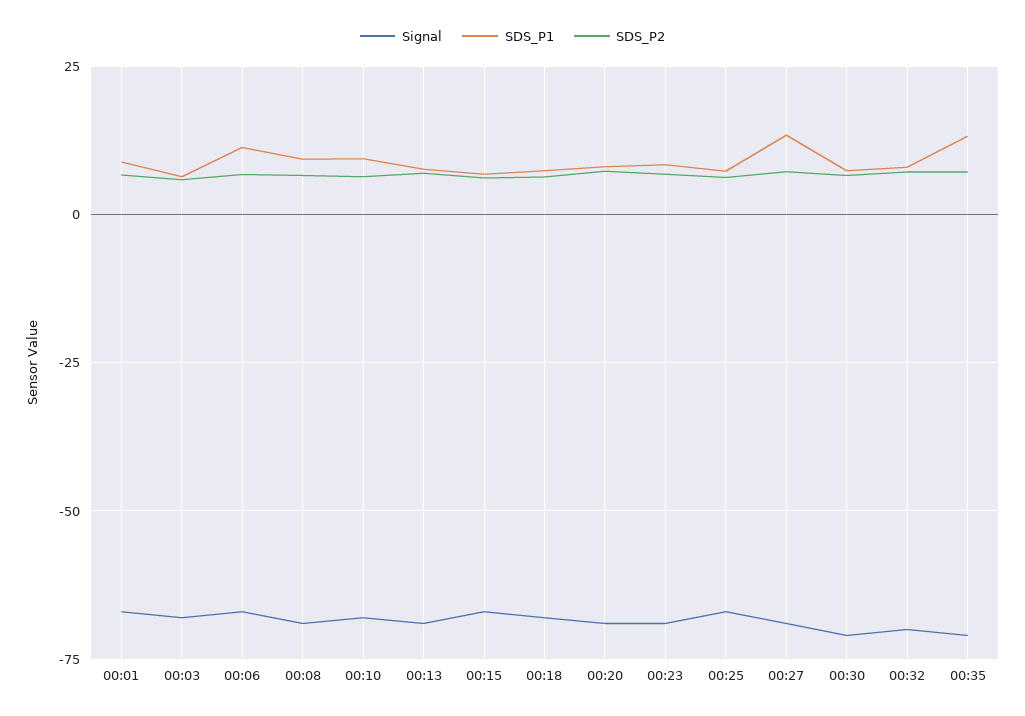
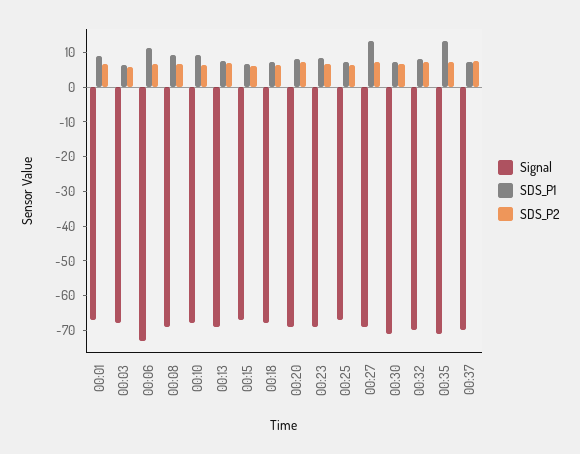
Signal, 00:06: -67.5 -> -72.5
Signal, 00:37: none -> -70
SDS_P1, 00:37: none -> 7.5
SDS_P2, 00:37: none -> 7.5

